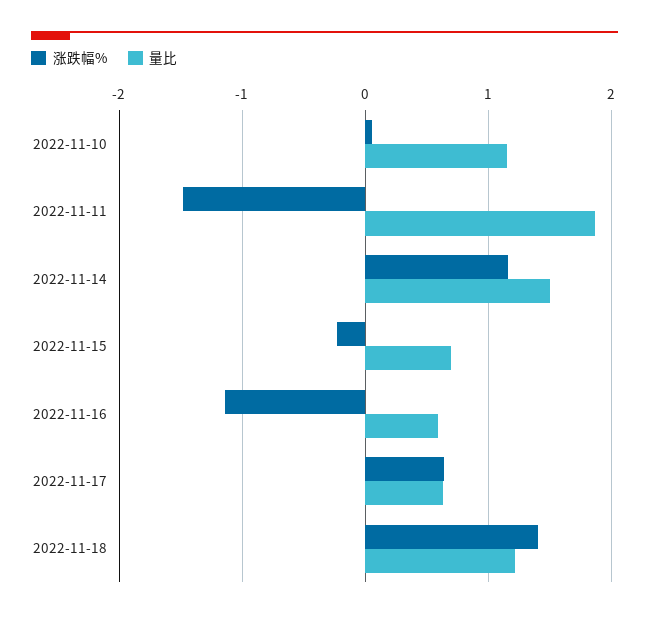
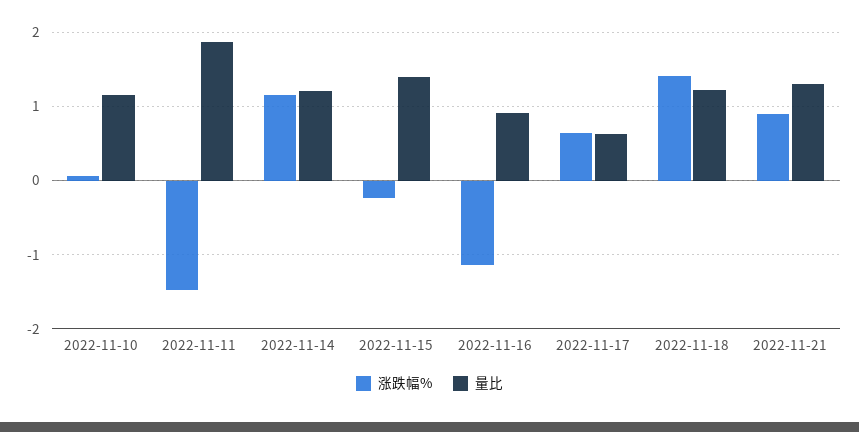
量比, 2022-11-14: 1.5 -> 1.2
量比, 2022-11-15: 0.7 -> 1.4
量比, 2022-11-16: 0.6 -> 0.9
涨跌幅%, 2022-11-21: none -> 0.9
量比, 2022-11-21: none -> 1.3

